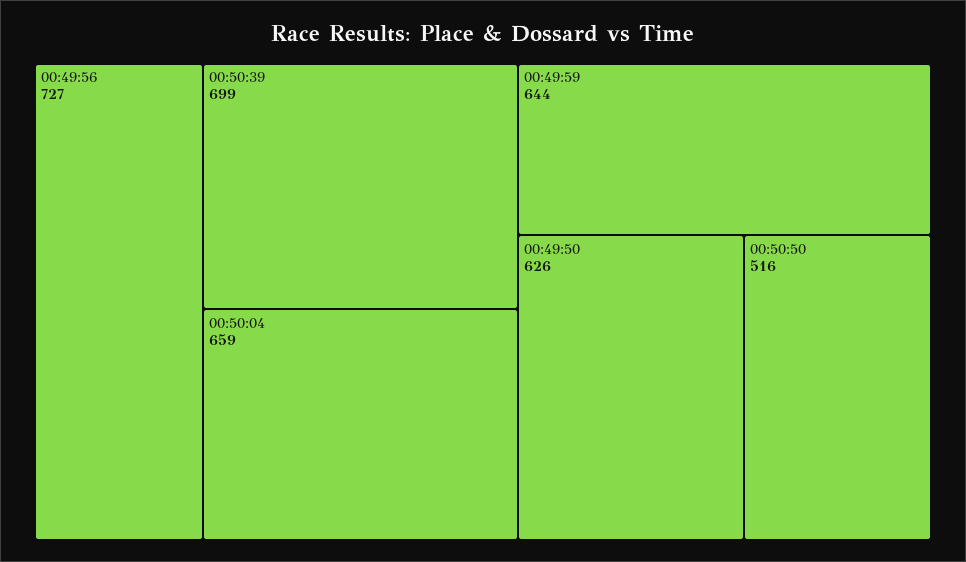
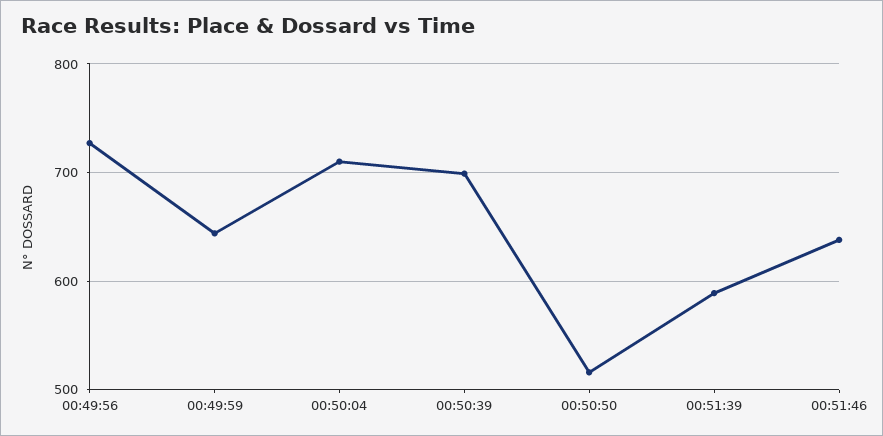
00:50:04: 659 -> 710
00:49:50: 626 -> none
00:51:39: none -> 590
00:51:46: none -> 640

